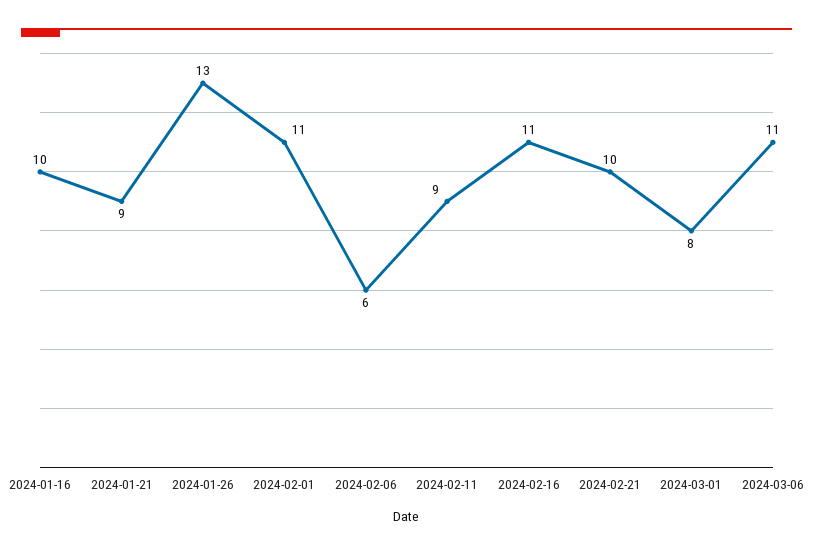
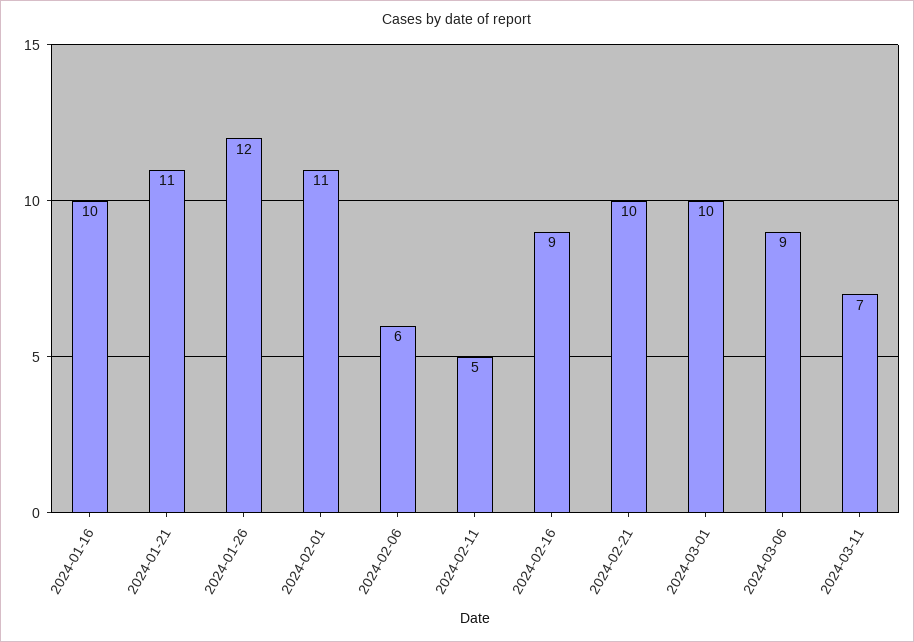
2024-01-21: 9 -> 11
2024-01-26: 13 -> 12
2024-02-11: 9 -> 5
2024-02-16: 11 -> 9
2024-03-01: 8 -> 10
2024-03-06: 11 -> 9
2024-03-11: none -> 7

